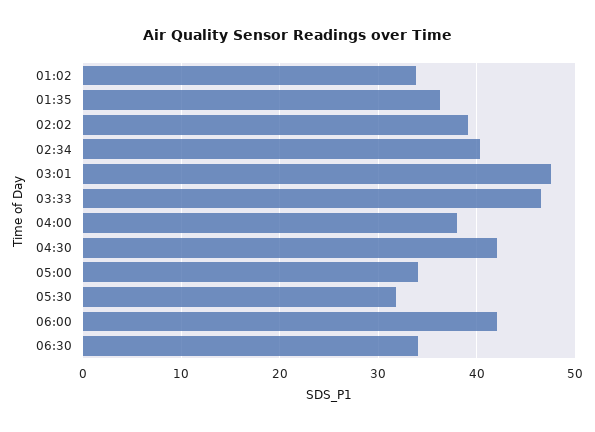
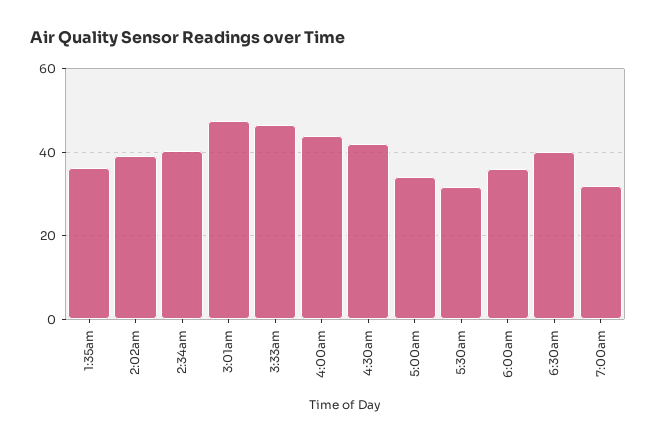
01:02: 34 -> none
04:00: 38 -> 44
06:00: 42 -> 36
06:30: 34 -> 40
7:00am: none -> 32

